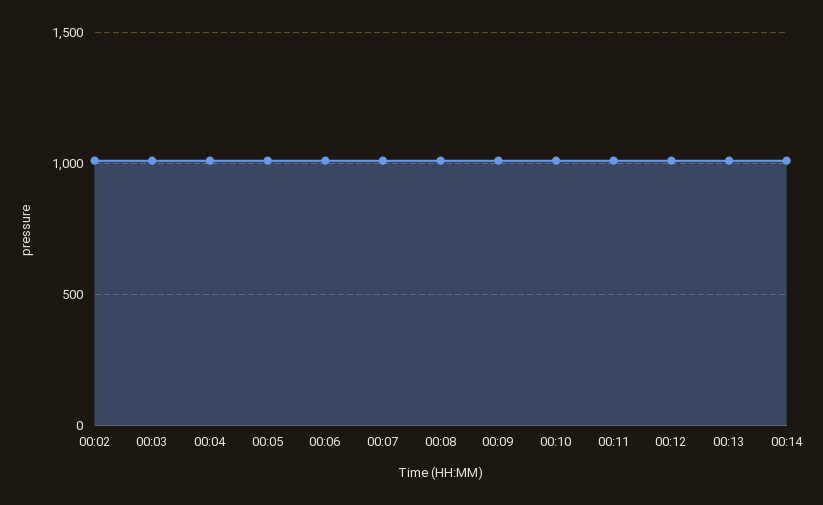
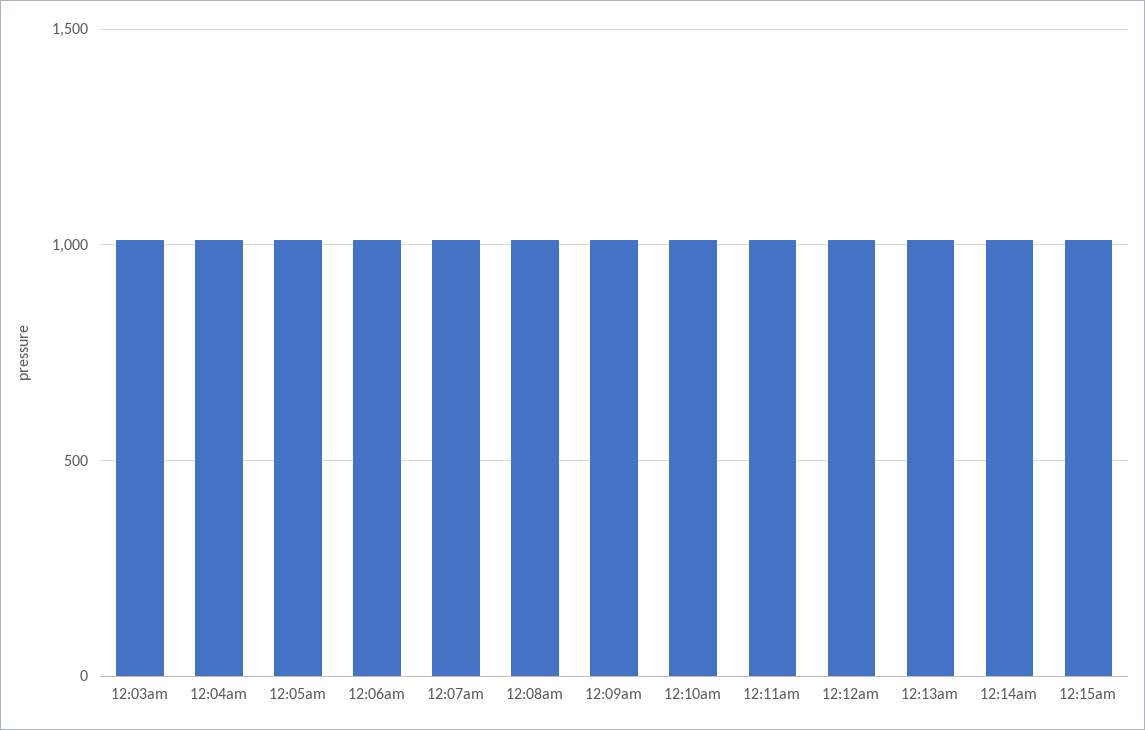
00:02: 1000 -> none
12:15am: none -> 1000

